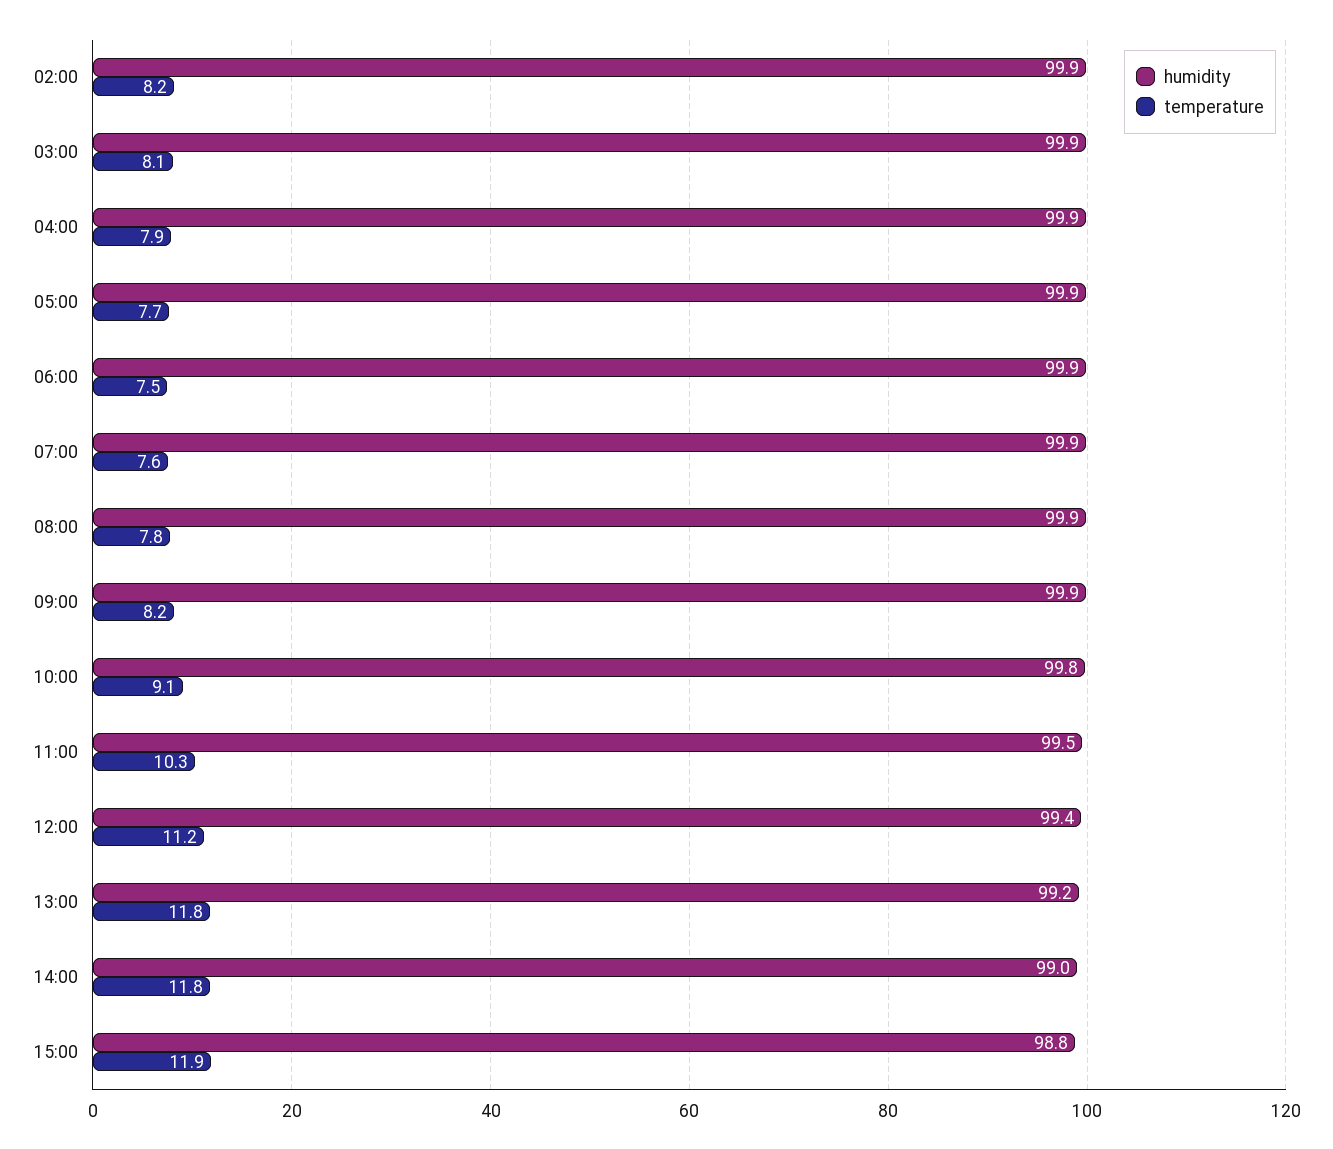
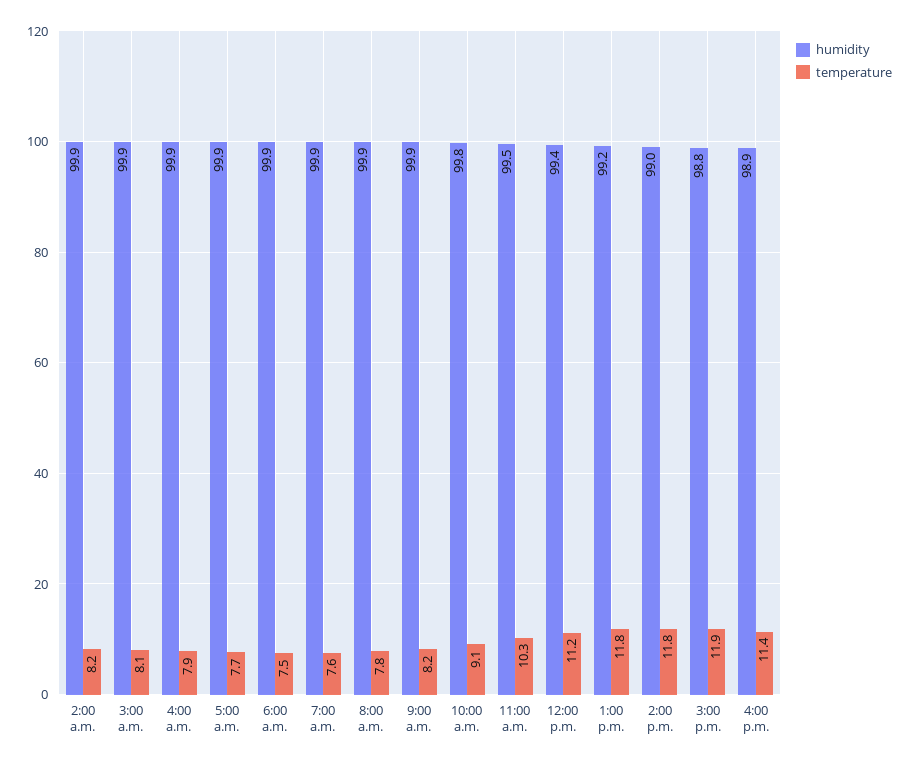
humidity, 4:00 p.m.: none -> 98.9
temperature, 4:00 p.m.: none -> 11.4

